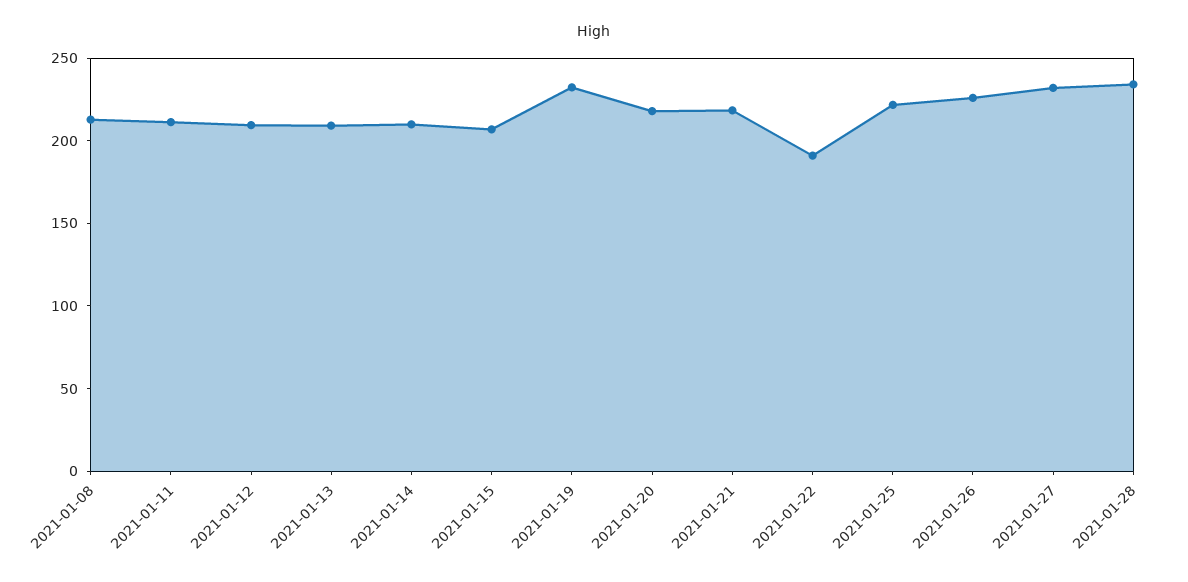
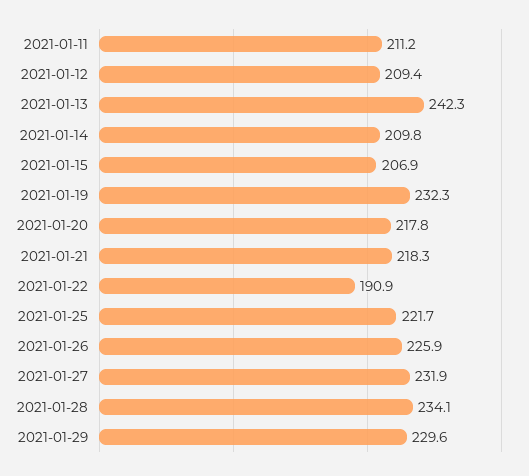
2021-01-08: 210 -> none
2021-01-13: 210 -> 242.3
2021-01-29: none -> 229.6

